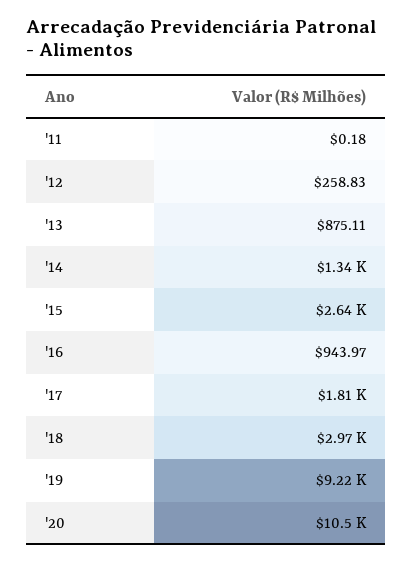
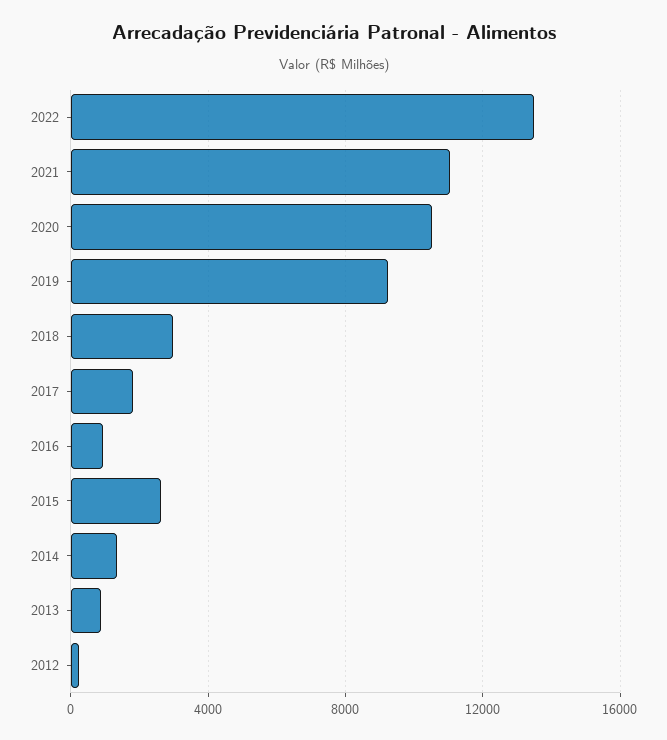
'11: 0.18 -> none
2022: none -> 13500
2021: none -> 11000

